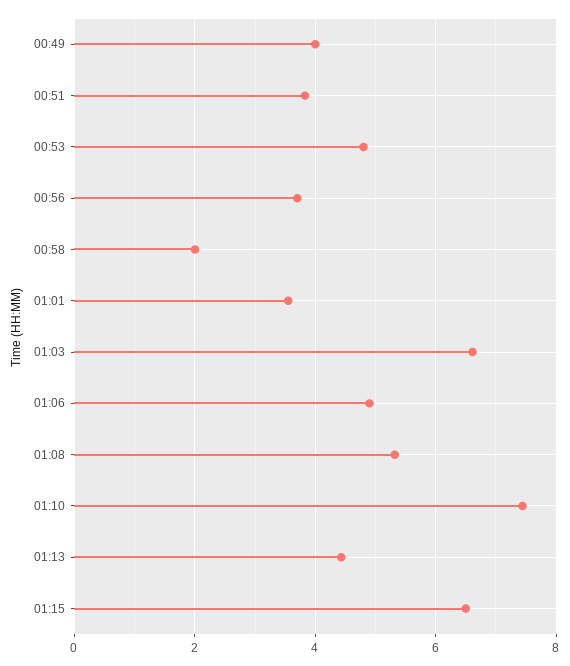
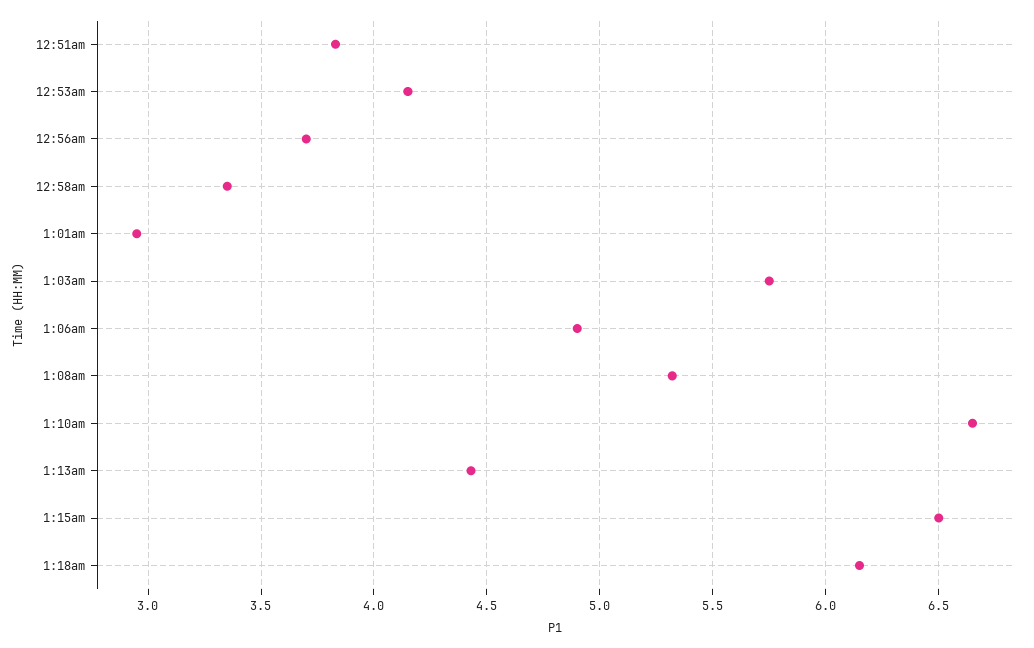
00:49: 4 -> none
00:53: 4.8 -> 4.15
00:58: 2 -> 3.35
01:01: 3.6 -> 2.95
01:03: 6.6 -> 5.75
01:10: 7.4 -> 6.65
1:18am: none -> 6.15

